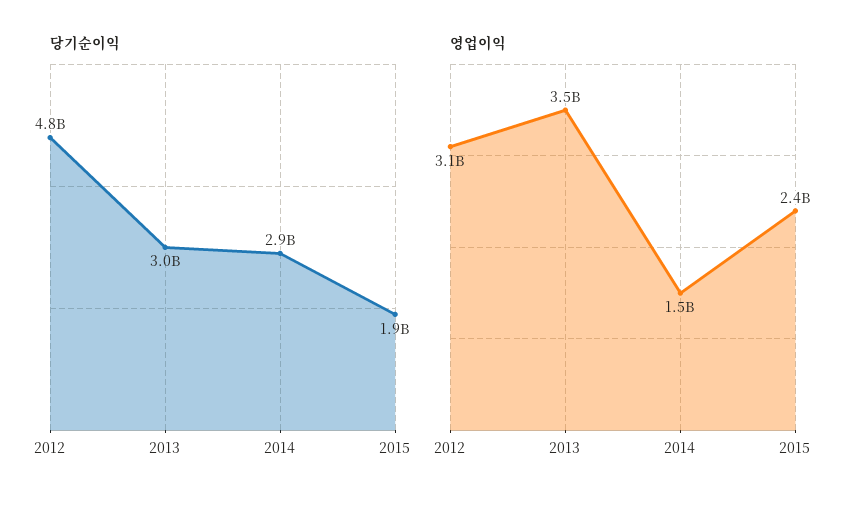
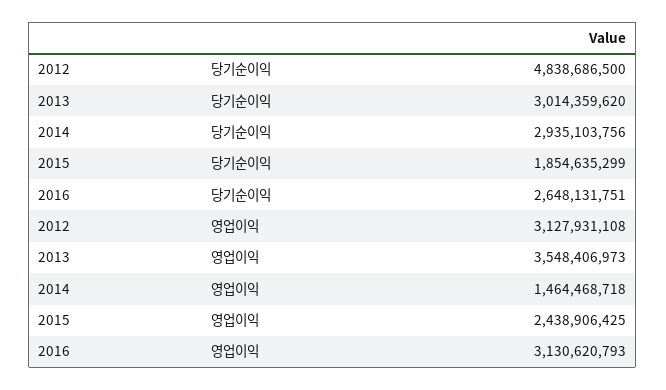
당기순이익, 2016: none -> 2648131751
영업이익, 2016: none -> 3130620793

